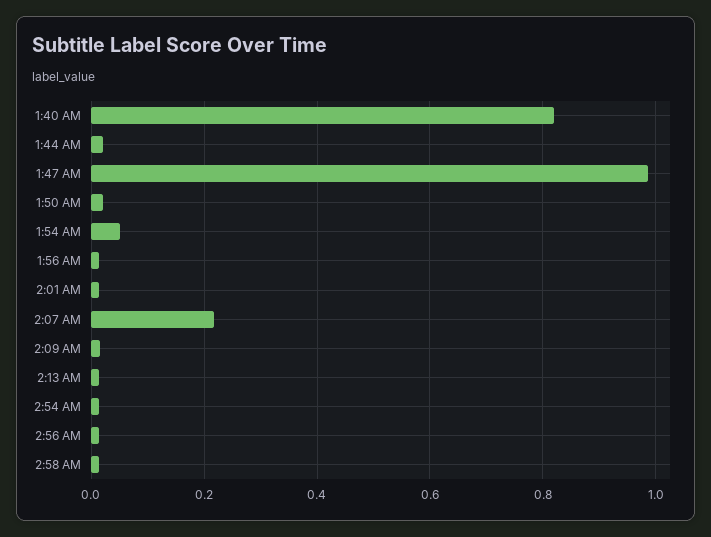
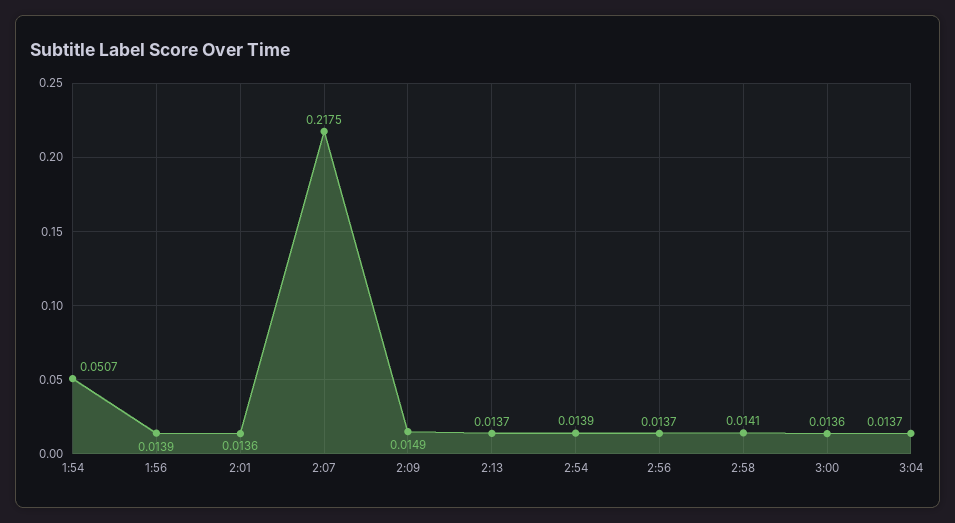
1:40 AM: 0.82 -> none
1:44 AM: 0.02 -> none
1:47 AM: 0.98 -> none
1:50 AM: 0.02 -> none
3:00: none -> 0.0136
3:04: none -> 0.0137

